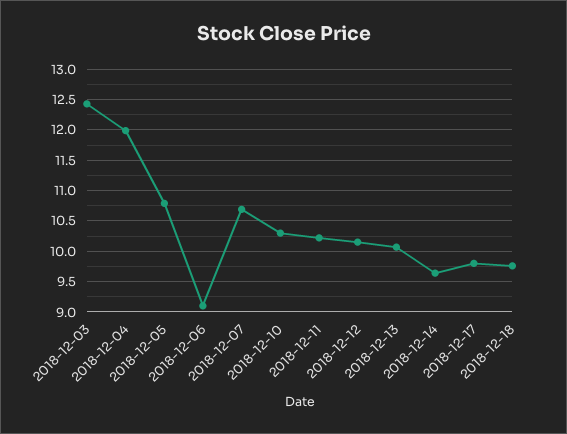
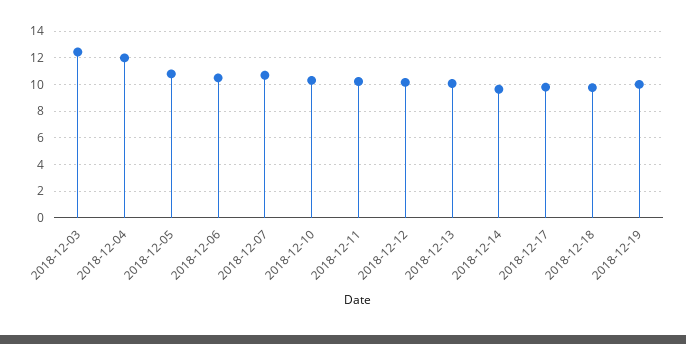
2018-12-06: 9.1 -> 10.5
2018-12-19: none -> 10

